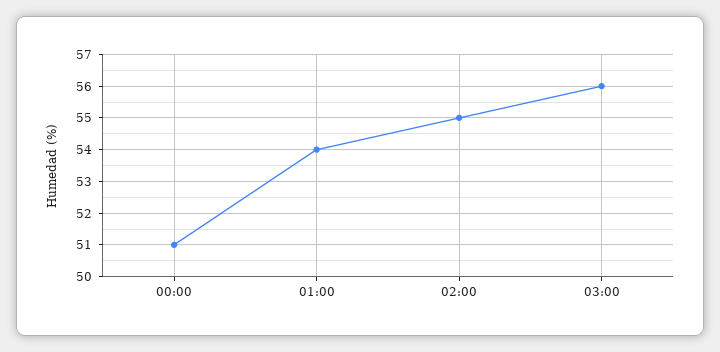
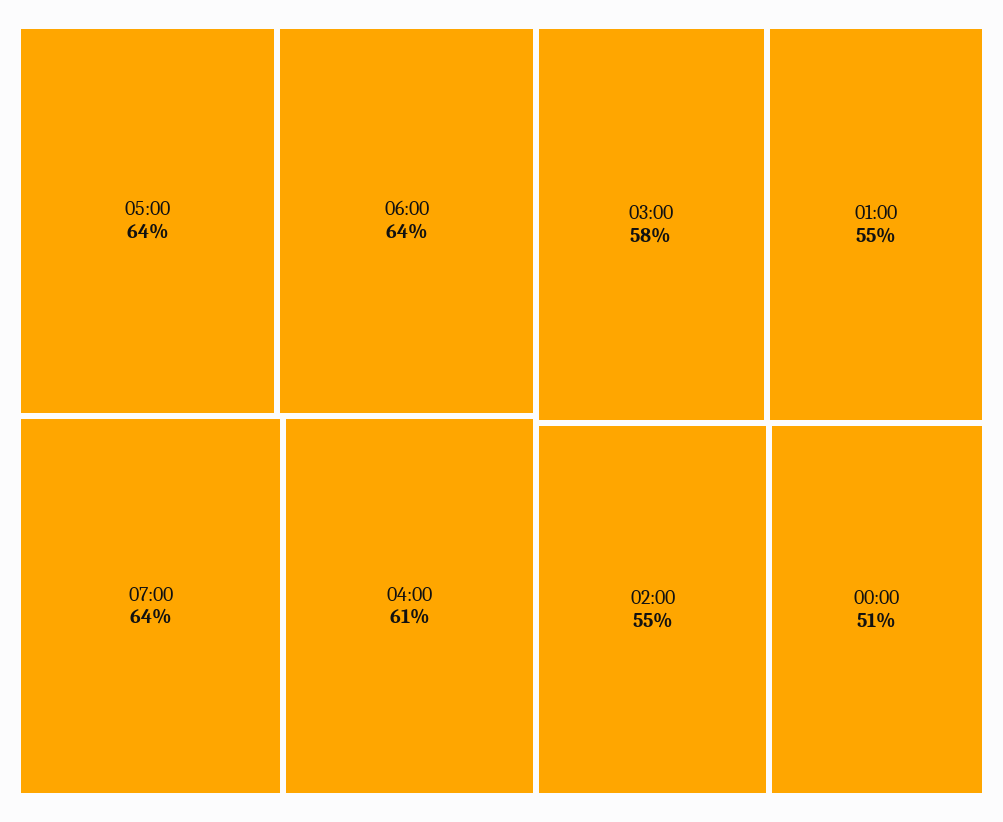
01:00: 54 -> 55
03:00: 56 -> 58
05:00: none -> 64
06:00: none -> 64
07:00: none -> 64
04:00: none -> 61

